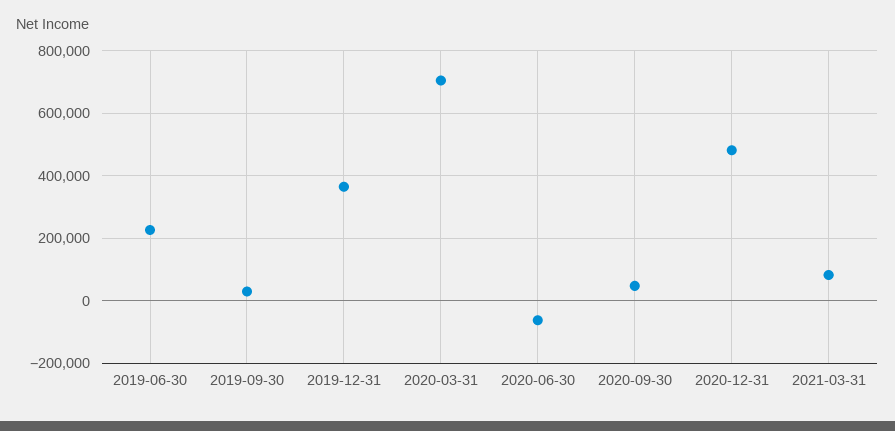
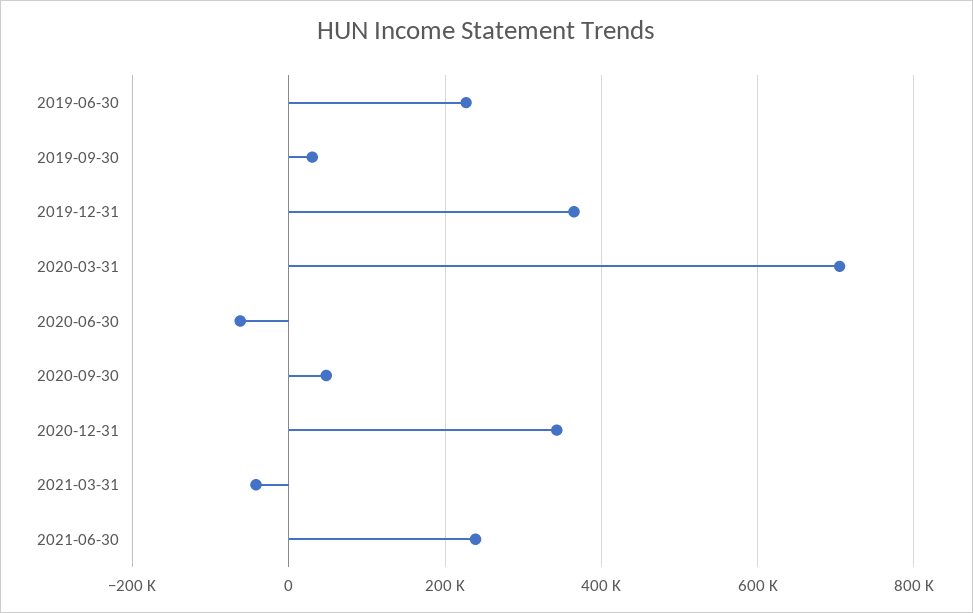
2020-12-31: 480000 -> 340000
2021-03-31: 80000 -> -40000
2021-06-30: none -> 240000

